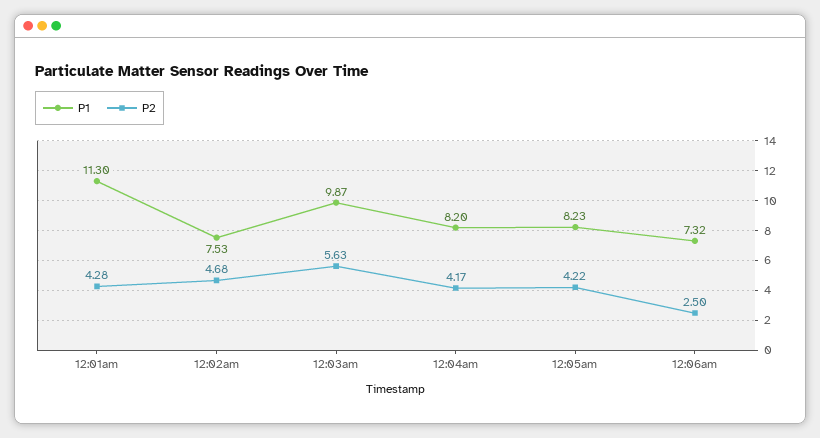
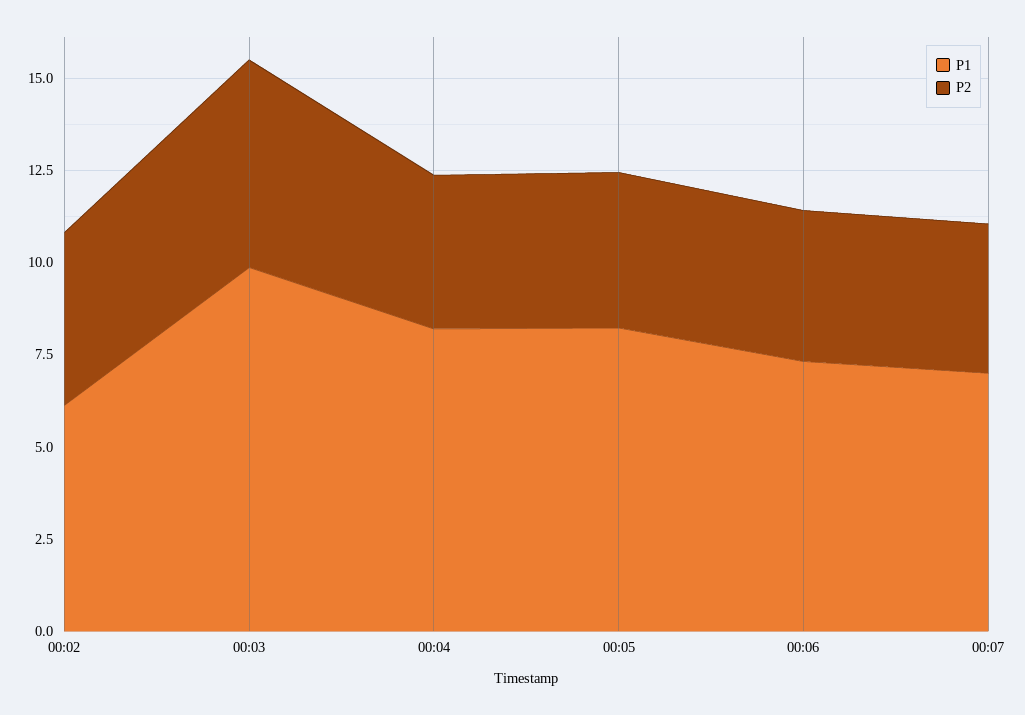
P1, 12:01am: 11.3 -> none
P2, 12:01am: 4.28 -> none
P1, 12:02am: 7.53 -> 6
P2, 12:06am: 2.5 -> 4
P1, 00:07: none -> 7
P2, 00:07: none -> 4

